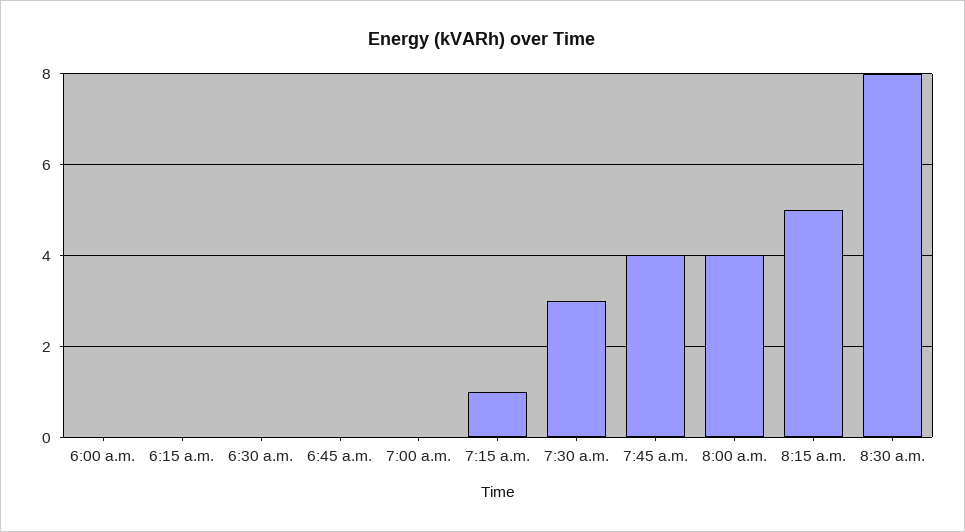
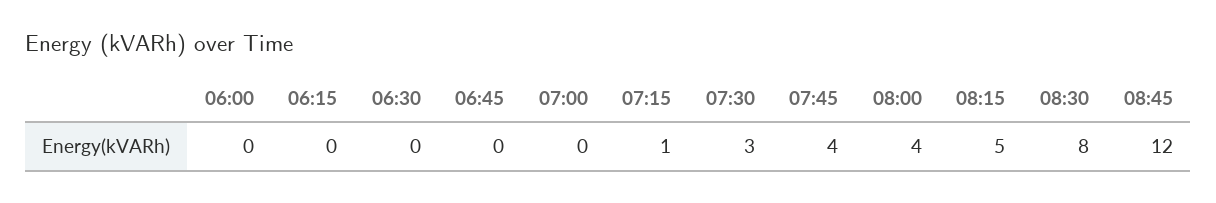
08:45: none -> 12

